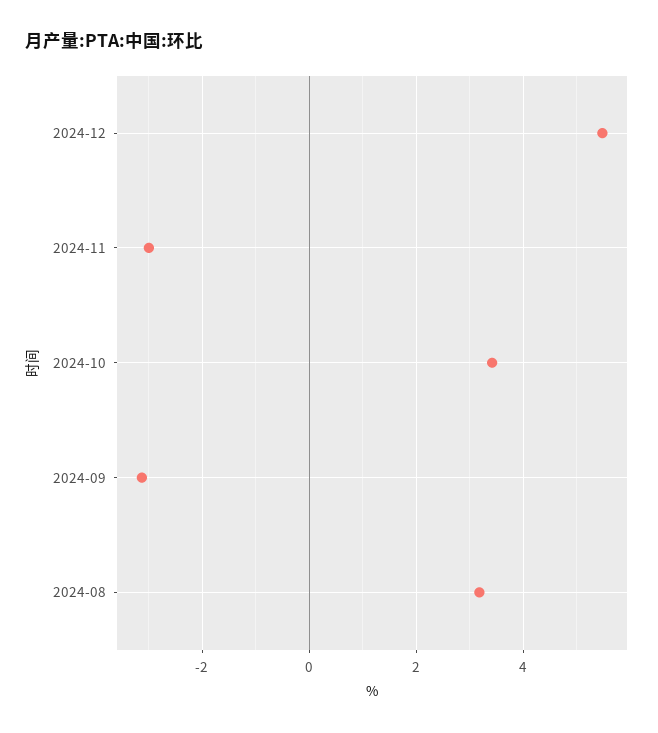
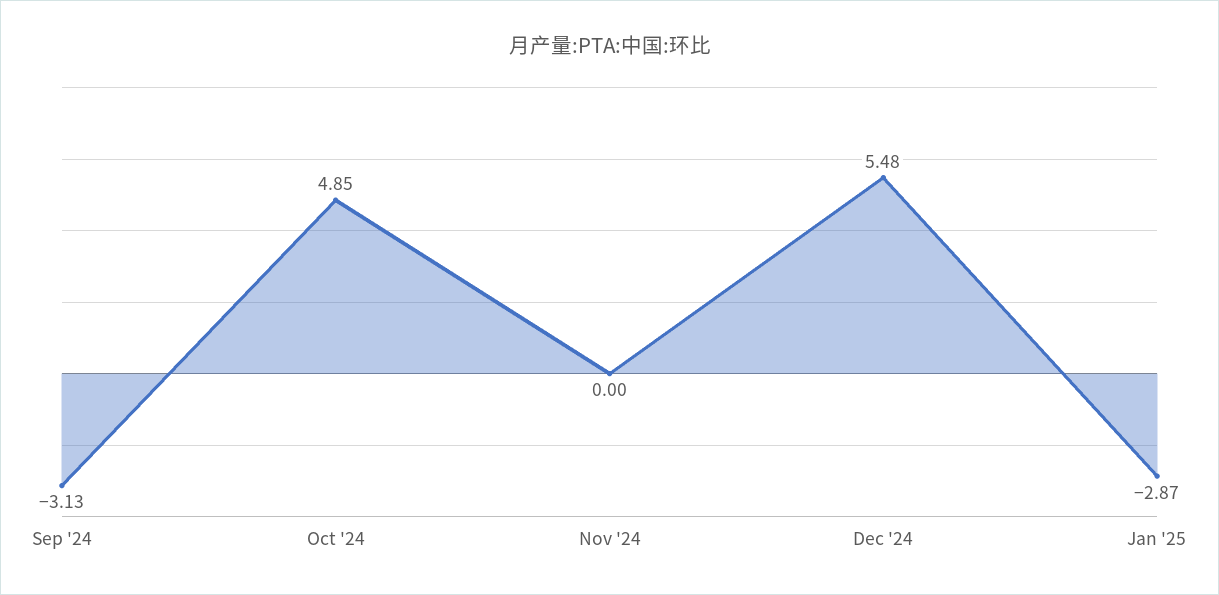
2024-11: -3 -> 0
2024-10: 3.4 -> 4.85
2024-08: 3.2 -> none
Jan '25: none -> -2.87

